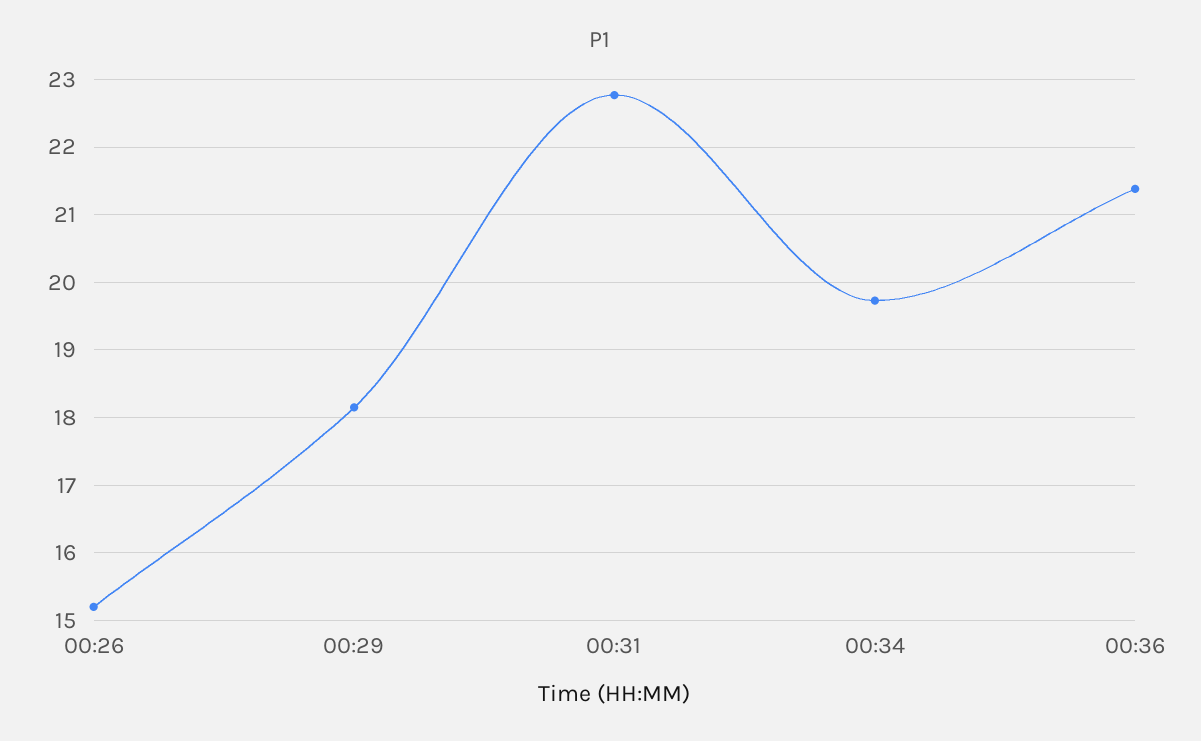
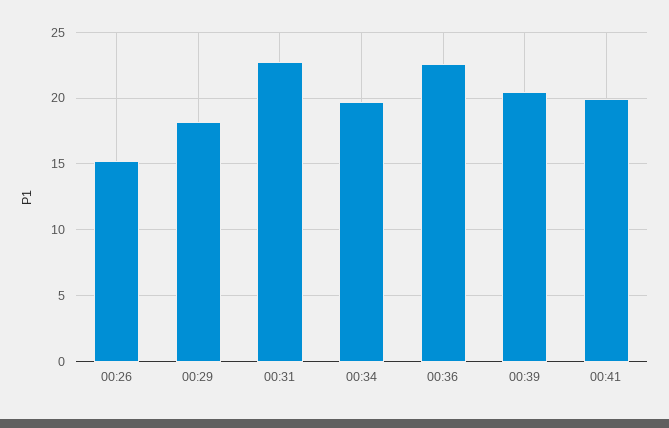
00:36: 21.4 -> 22.5
00:39: none -> 20.5
00:41: none -> 20

